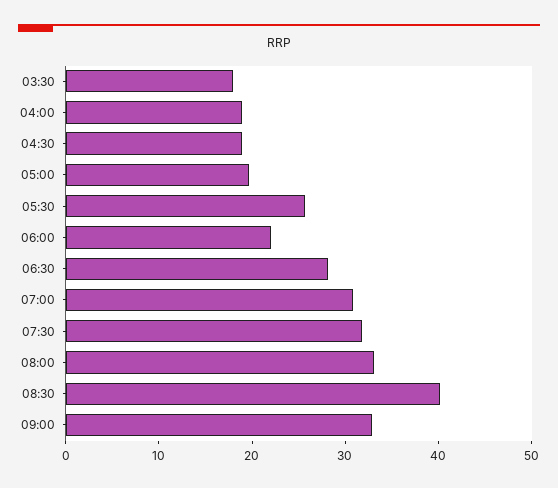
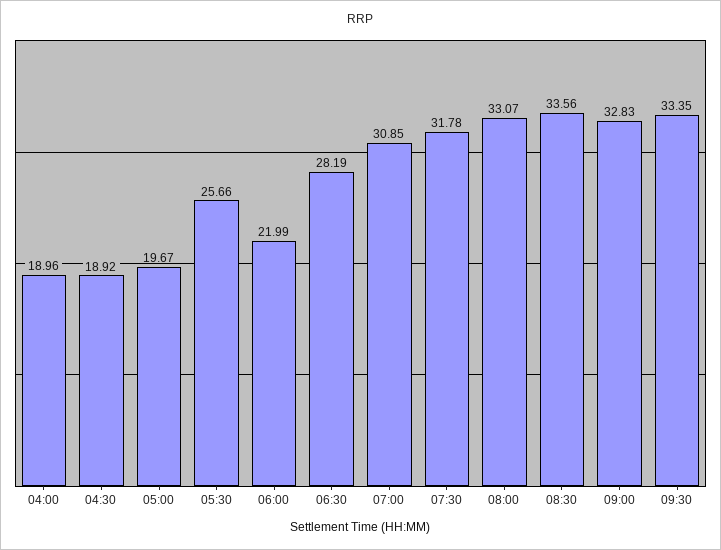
03:30: 18 -> none
08:30: 40 -> 33.56
09:30: none -> 33.35

